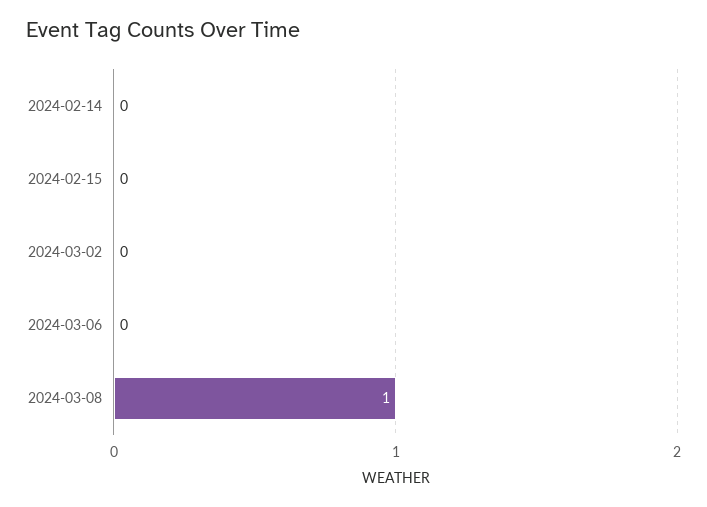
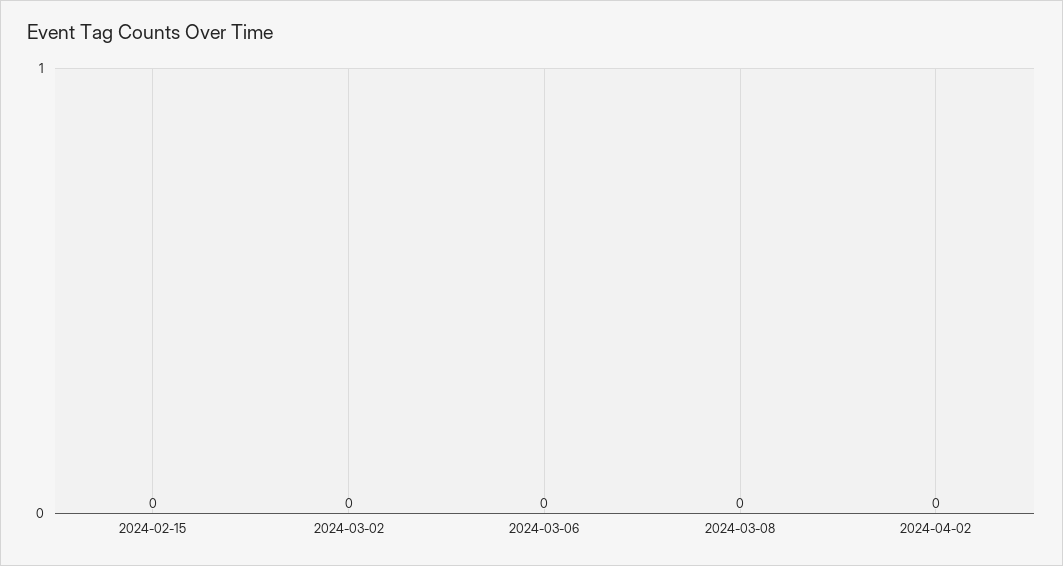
2024-02-14: 0 -> none
2024-03-08: 1 -> 0
2024-04-02: none -> 0

